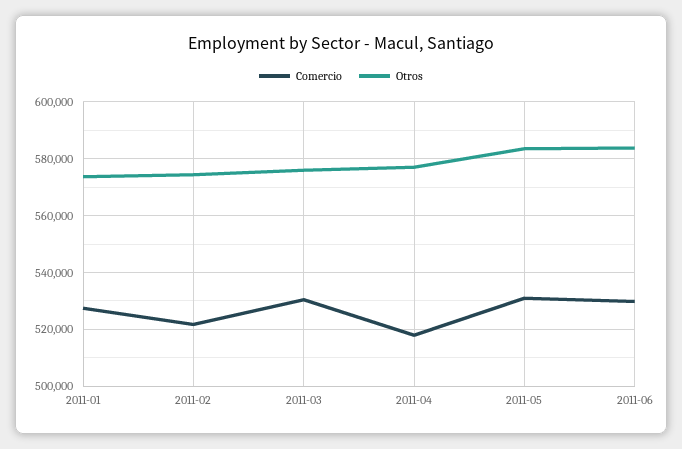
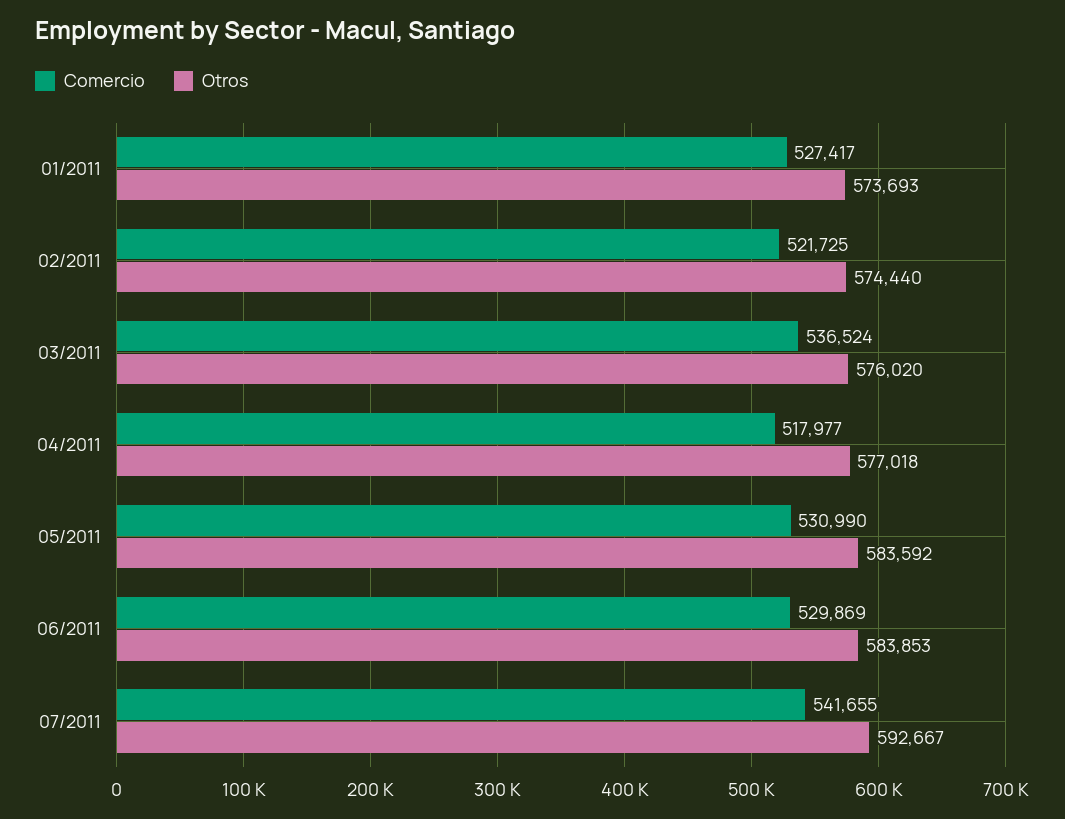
Comercio, 2011-03: 530000 -> 536524
Comercio, 07/2011: none -> 541655
Otros, 07/2011: none -> 592667

